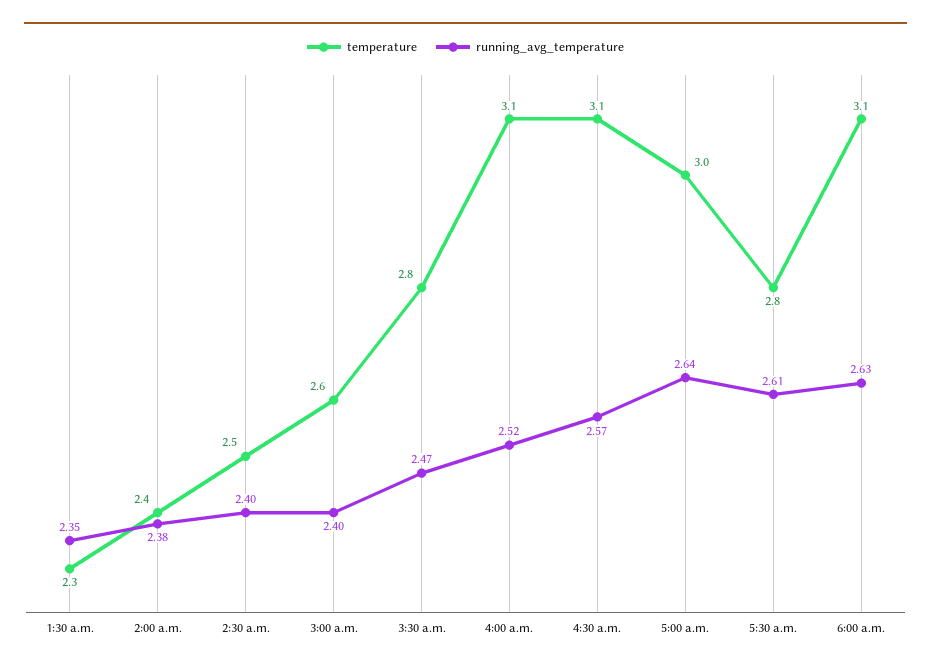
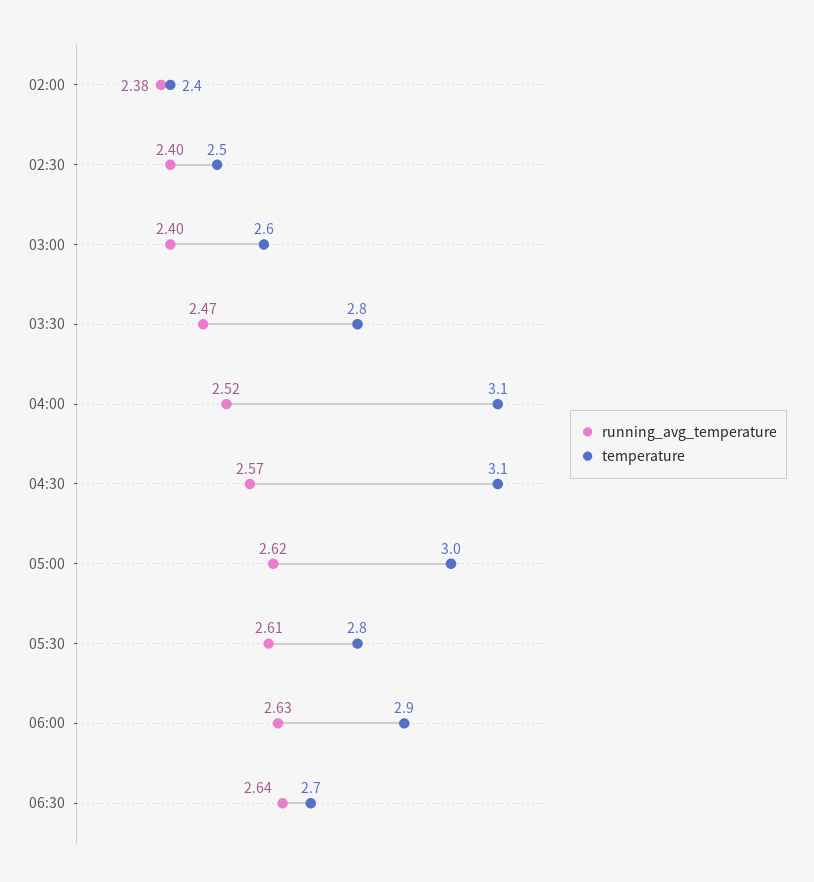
temperature, 1:30 a.m.: 2.3 -> none
running_avg_temperature, 1:30 a.m.: 2.35 -> none
running_avg_temperature, 5:00 a.m.: 2.64 -> 2.62
temperature, 6:00 a.m.: 3.1 -> 2.9
running_avg_temperature, 06:30: none -> 2.64
temperature, 06:30: none -> 2.7

